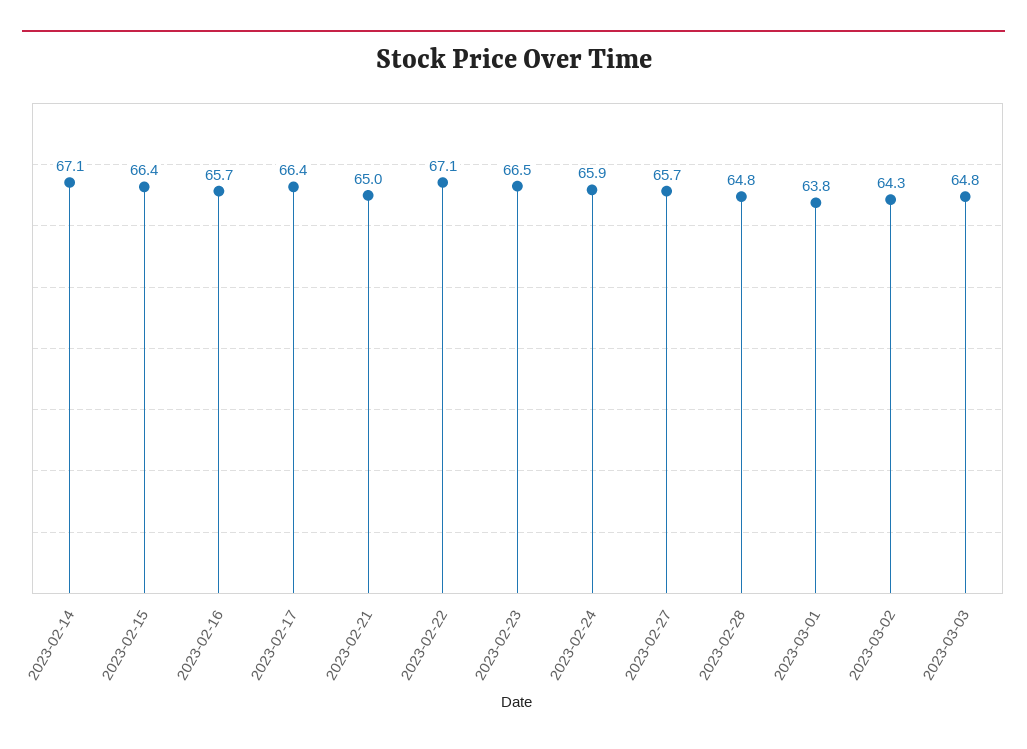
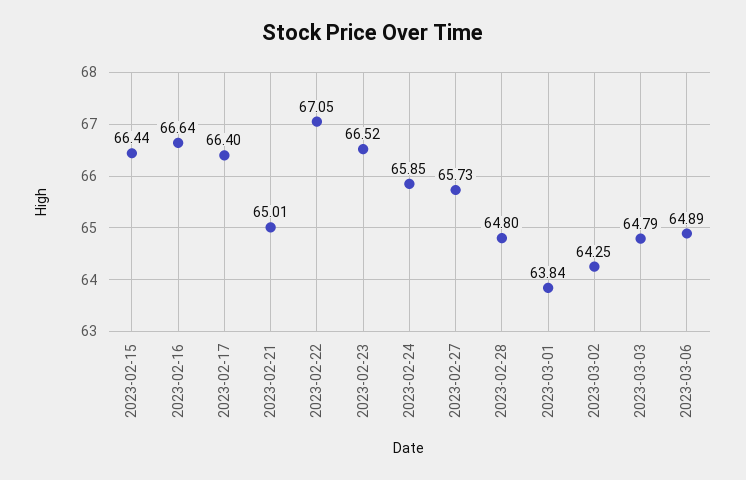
2023-02-14: 67.1 -> none
2023-02-16: 65.7 -> 66.64
2023-03-06: none -> 64.89

